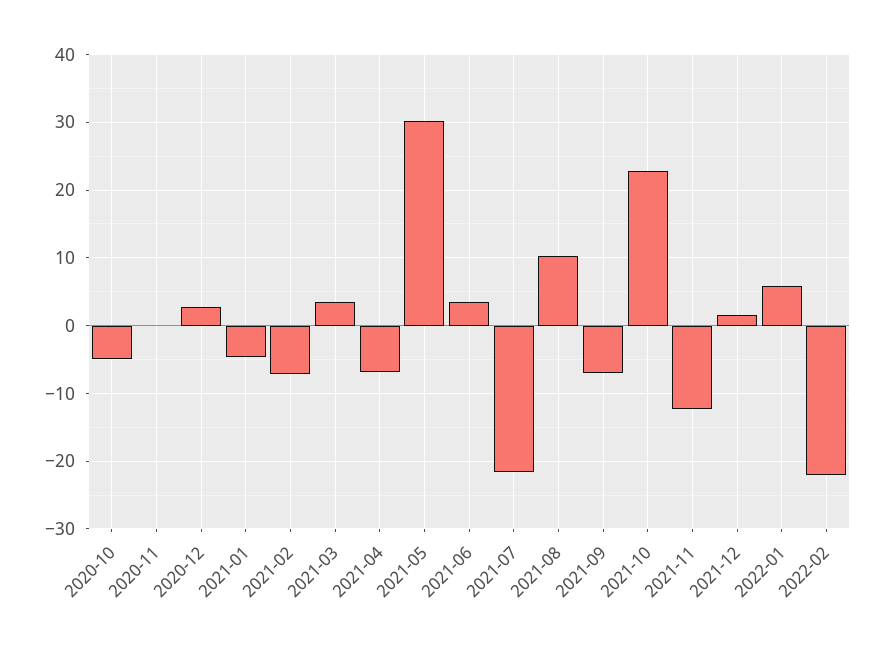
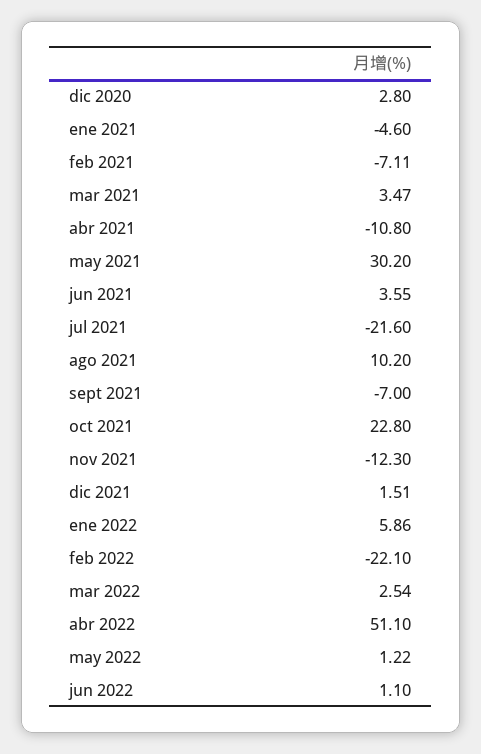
2020-10: -5 -> none
2020-11: 0 -> none
2021-04: -7 -> -10.8
mar 2022: none -> 2.54
abr 2022: none -> 51.1
may 2022: none -> 1.22
jun 2022: none -> 1.1

